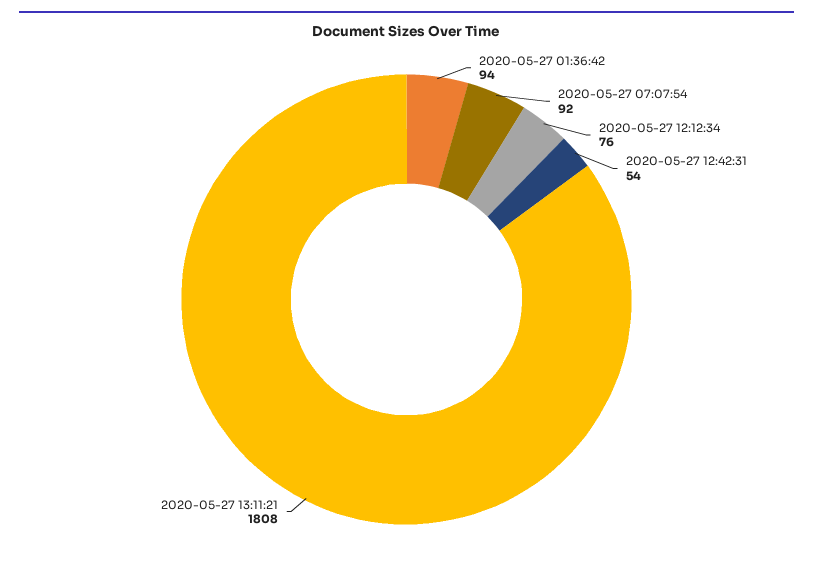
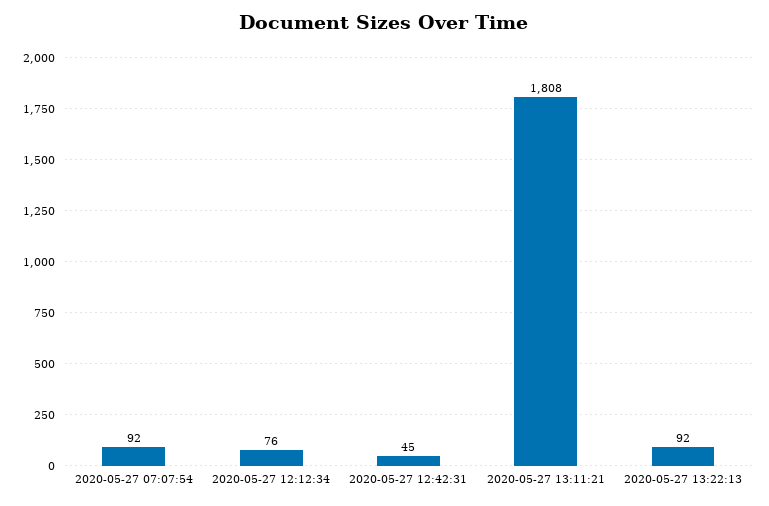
2020-05-27 01:36:42: 94 -> none
2020-05-27 12:42:31: 54 -> 45
2020-05-27 13:22:13: none -> 92

